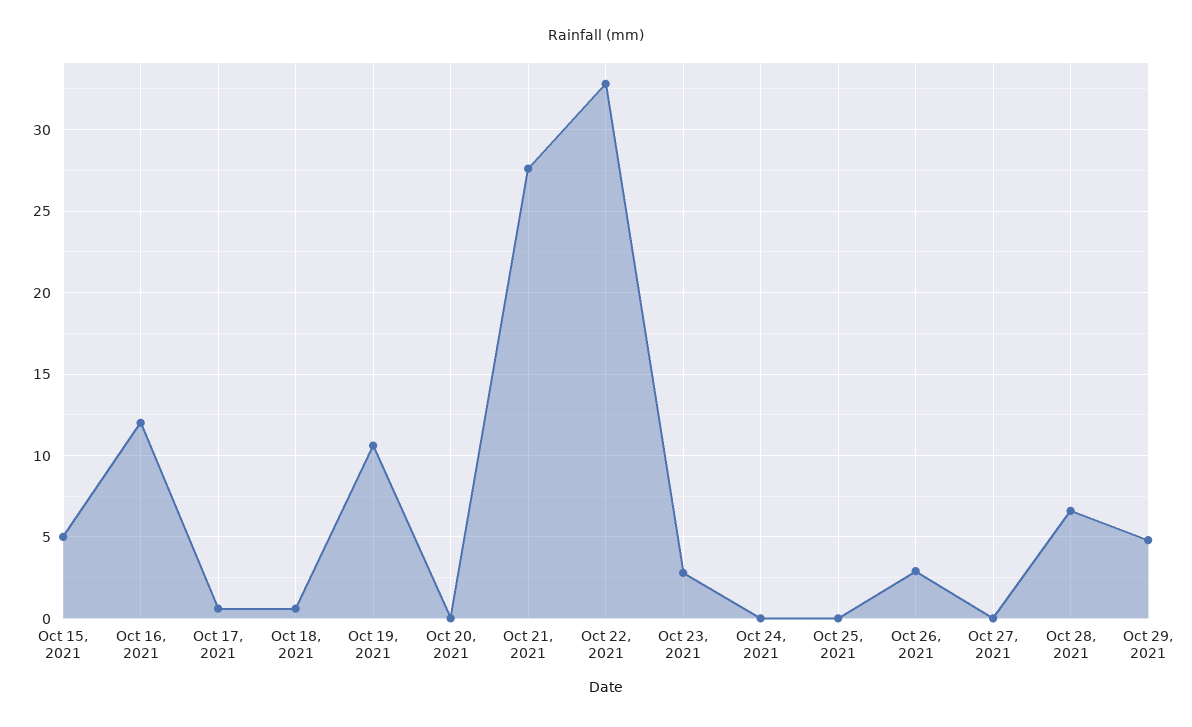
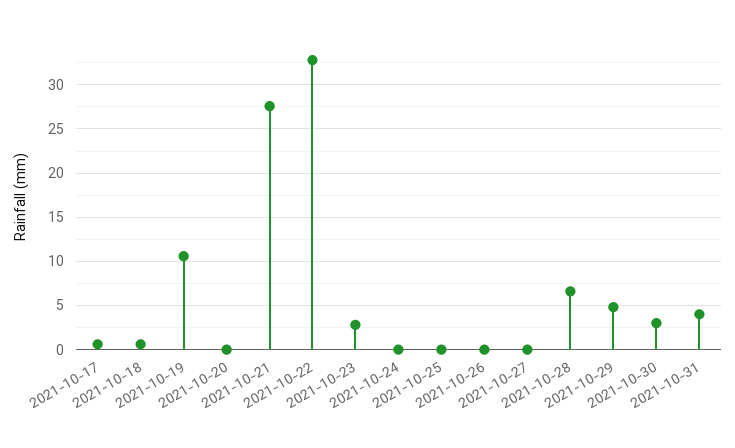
Oct 15, 2021: 5 -> none
Oct 16, 2021: 12 -> none
Oct 26, 2021: 3 -> 0
2021-10-30: none -> 3
2021-10-31: none -> 4

